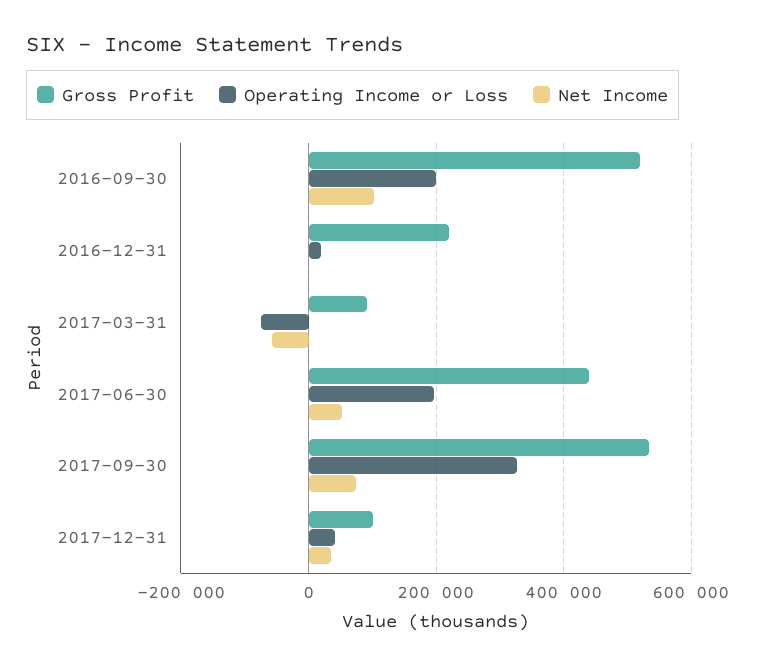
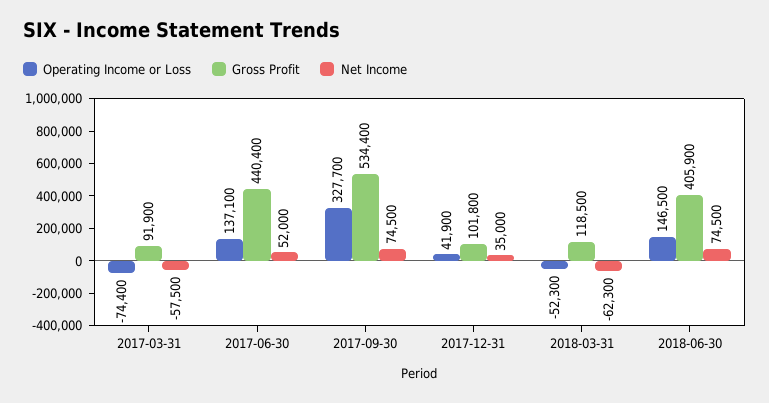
Gross Profit, 2016-09-30: 520000 -> none
Operating Income or Loss, 2016-09-30: 200000 -> none
Net Income, 2016-09-30: 100000 -> none
Gross Profit, 2016-12-31: 220000 -> none
Operating Income or Loss, 2016-12-31: 20000 -> none
Net Income, 2016-12-31: 0 -> none
Operating Income or Loss, 2017-06-30: 200000 -> 137100
Operating Income or Loss, 2018-03-31: none -> -52300
Gross Profit, 2018-03-31: none -> 118500
Net Income, 2018-03-31: none -> -62300
Operating Income or Loss, 2018-06-30: none -> 146500
Gross Profit, 2018-06-30: none -> 405900
Net Income, 2018-06-30: none -> 74500

